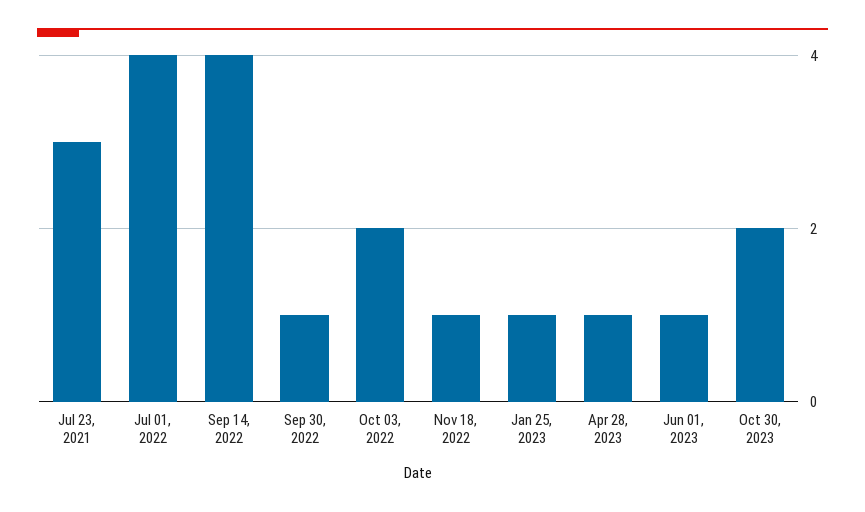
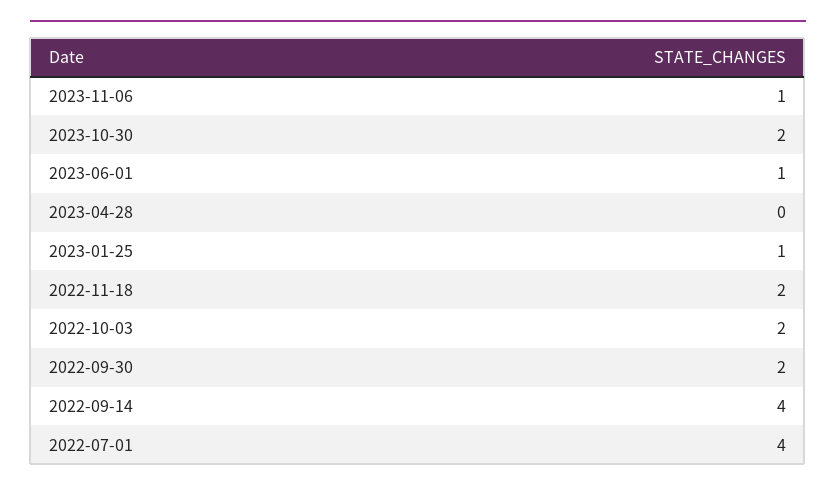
Jul 23, 2021: 3 -> none
Sep 30, 2022: 1 -> 2
Nov 18, 2022: 1 -> 2
Apr 28, 2023: 1 -> 0
2023-11-06: none -> 1

